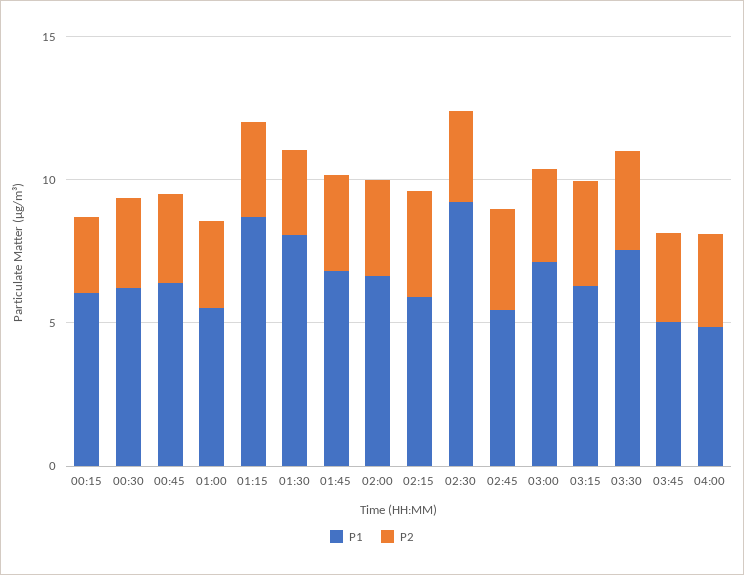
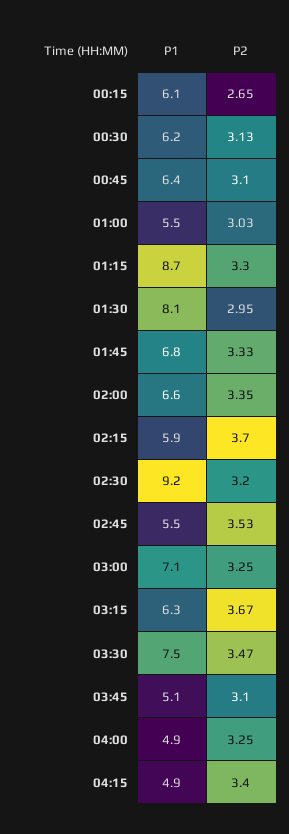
P1, 04:15: none -> 4.9
P2, 04:15: none -> 3.4

